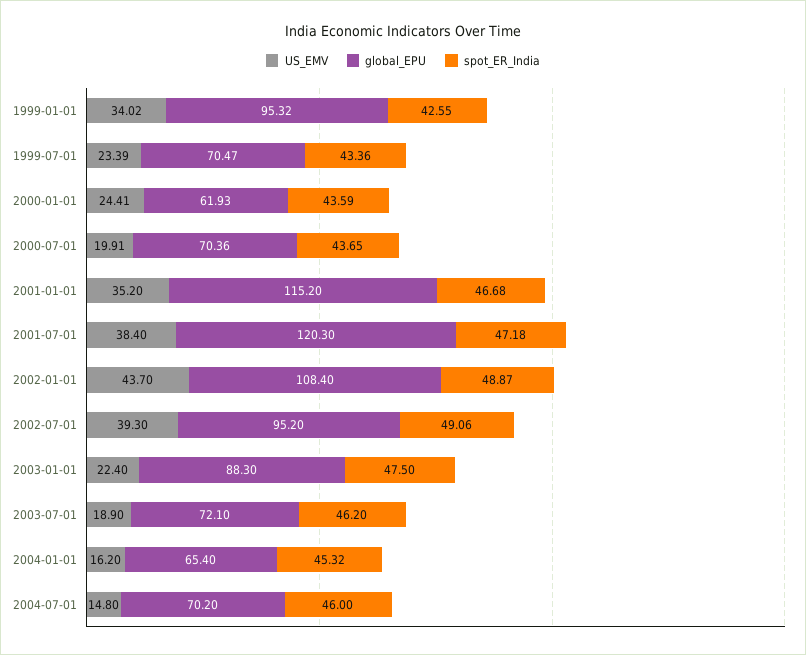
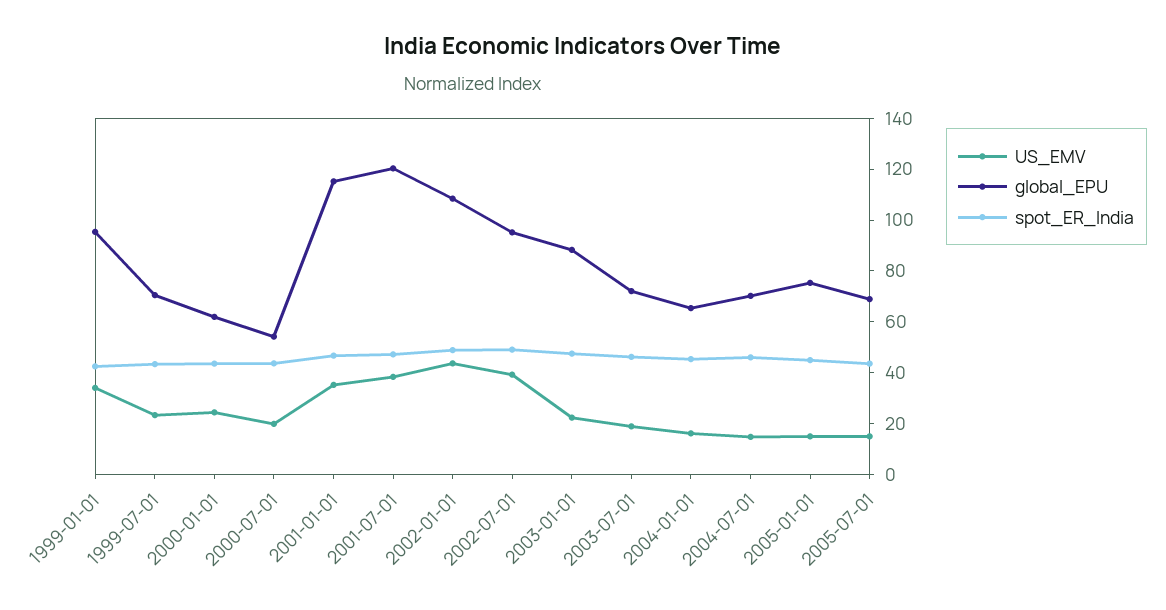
global_EPU, 2000-07-01: 70.36 -> 55
US_EMV, 2005-01-01: none -> 15
global_EPU, 2005-01-01: none -> 75
spot_ER_India, 2005-01-01: none -> 45
US_EMV, 2005-07-01: none -> 15
global_EPU, 2005-07-01: none -> 70
spot_ER_India, 2005-07-01: none -> 45

